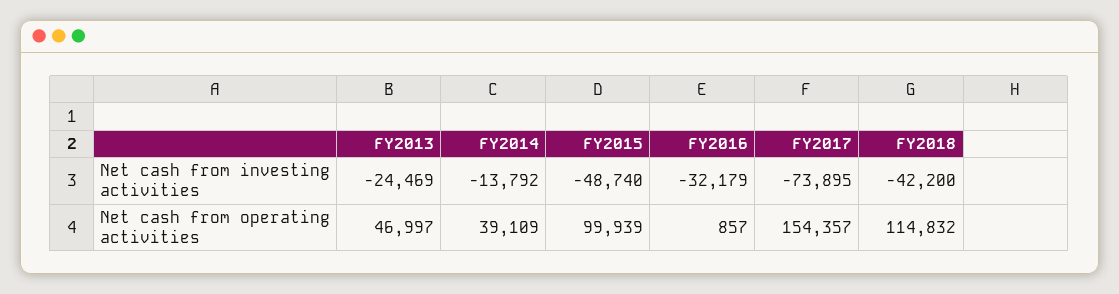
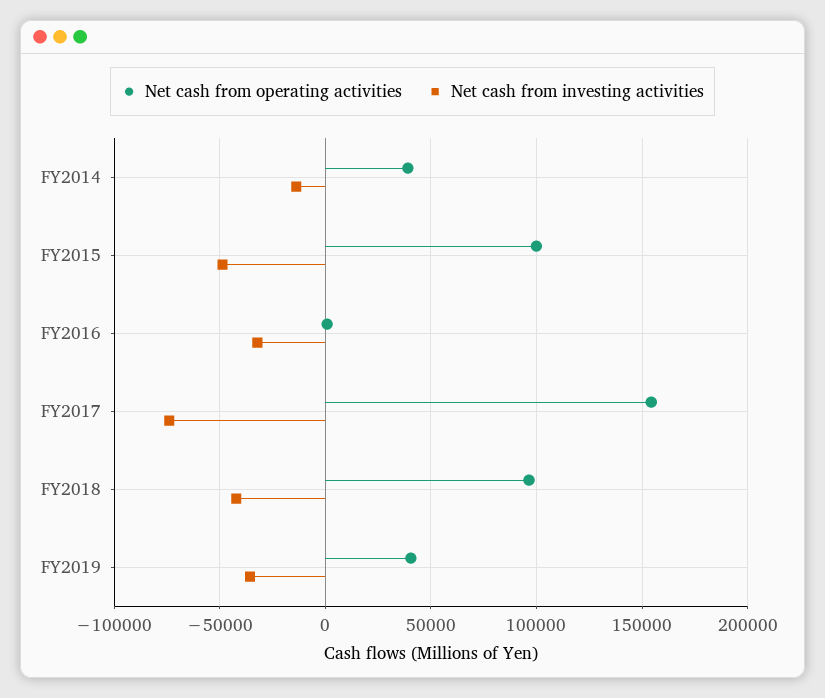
Net cash from investing activities, FY2013: -24469 -> none
Net cash from operating activities, FY2013: 46997 -> none
Net cash from operating activities, FY2018: 114832 -> 95000
Net cash from operating activities, FY2019: none -> 40000
Net cash from investing activities, FY2019: none -> -35000

